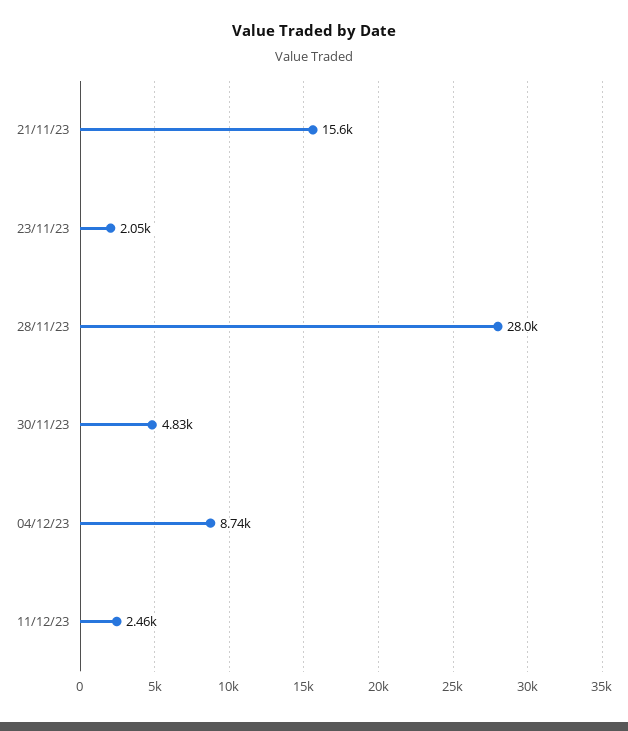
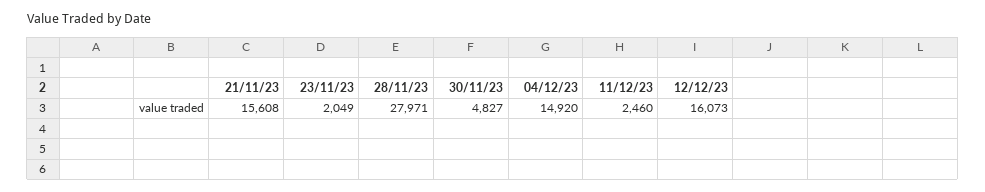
04/12/23: 8740 -> 14920
12/12/23: none -> 16073

